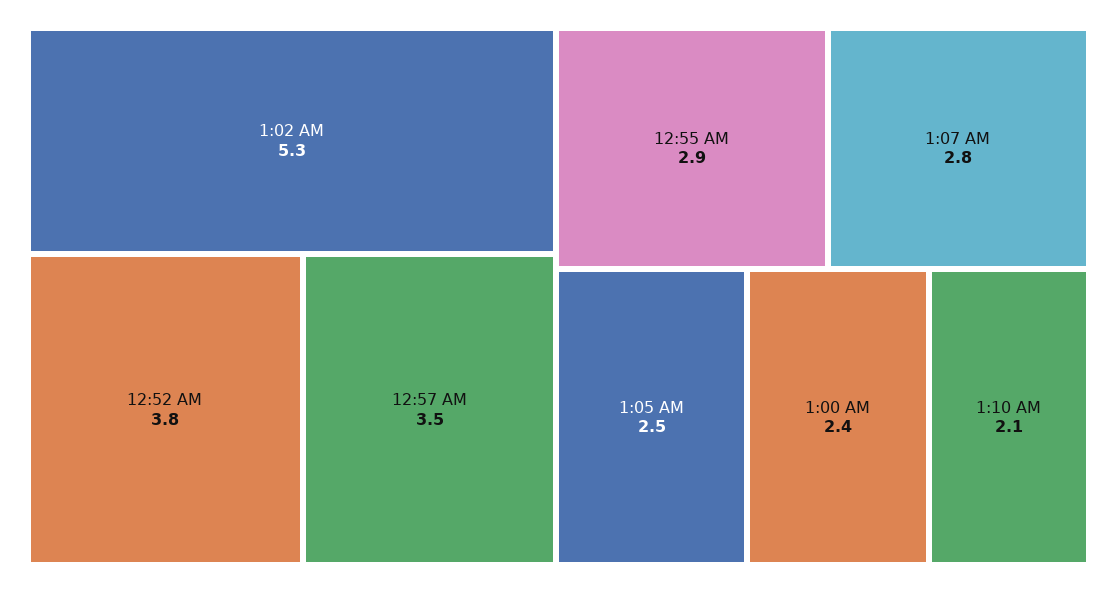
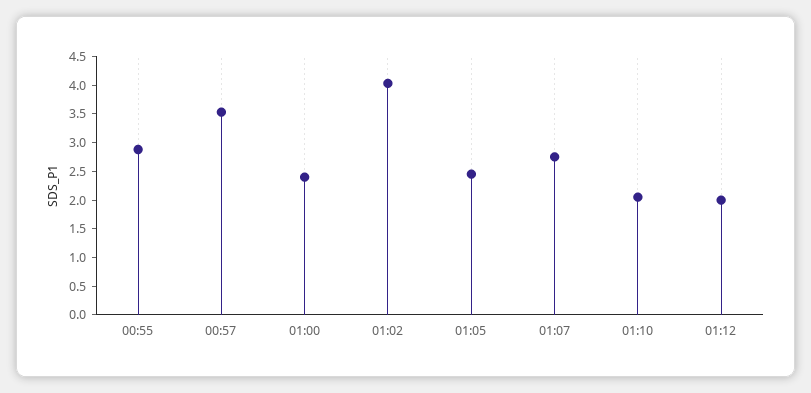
1:02 AM: 5.3 -> 4
12:52 AM: 3.8 -> none
01:12: none -> 2

